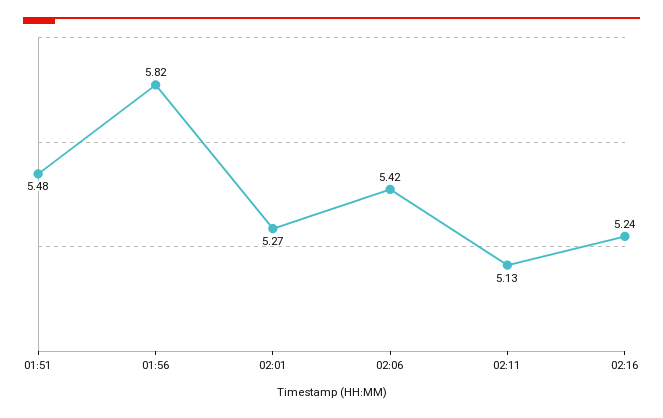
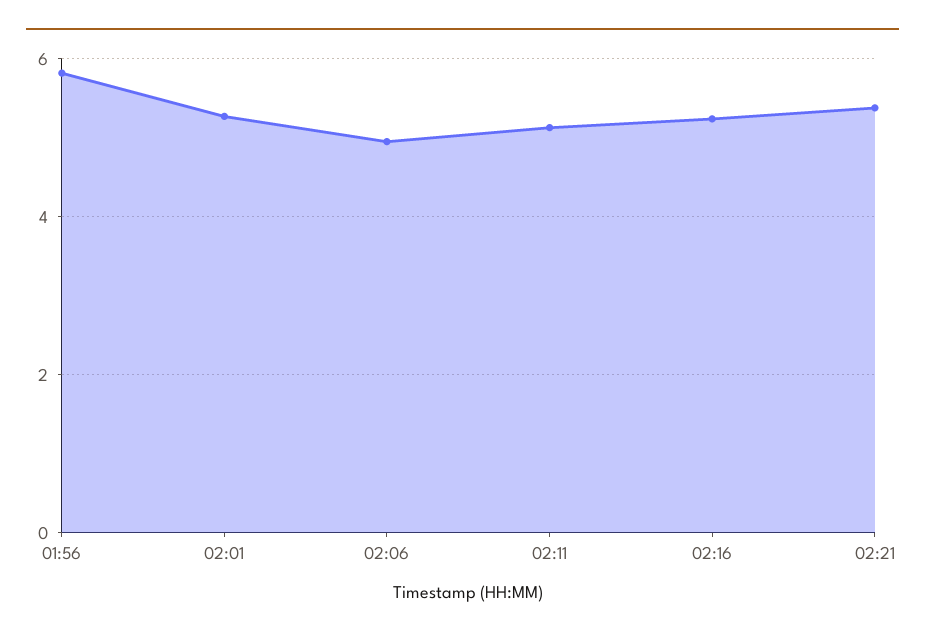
01:51: 5.48 -> none
02:06: 5.42 -> 5
02:21: none -> 5.4

